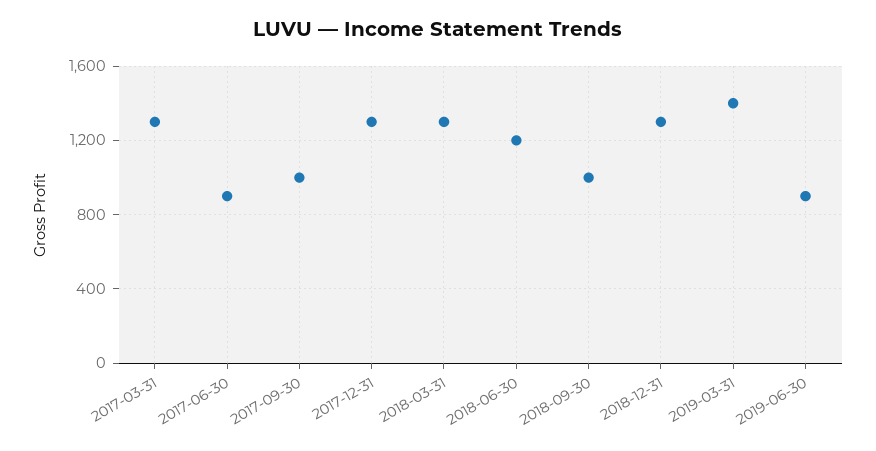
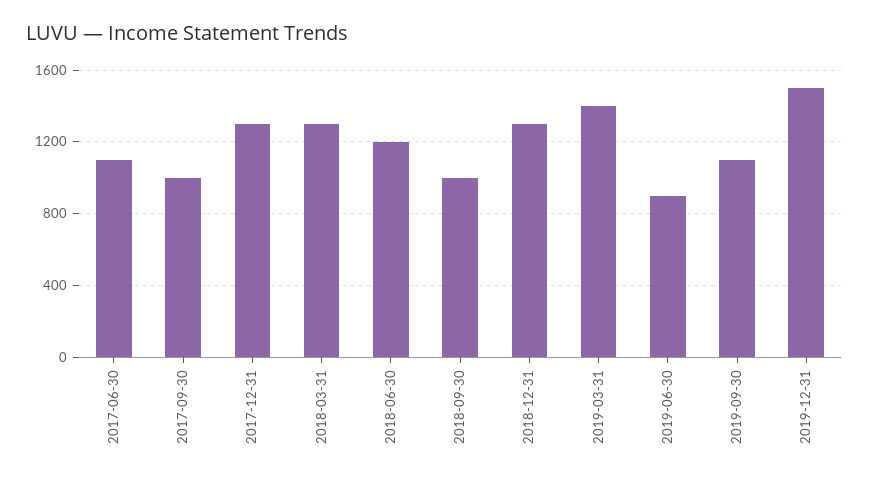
2017-03-31: 1300 -> none
2017-06-30: 900 -> 1100
2019-09-30: none -> 1100
2019-12-31: none -> 1500

